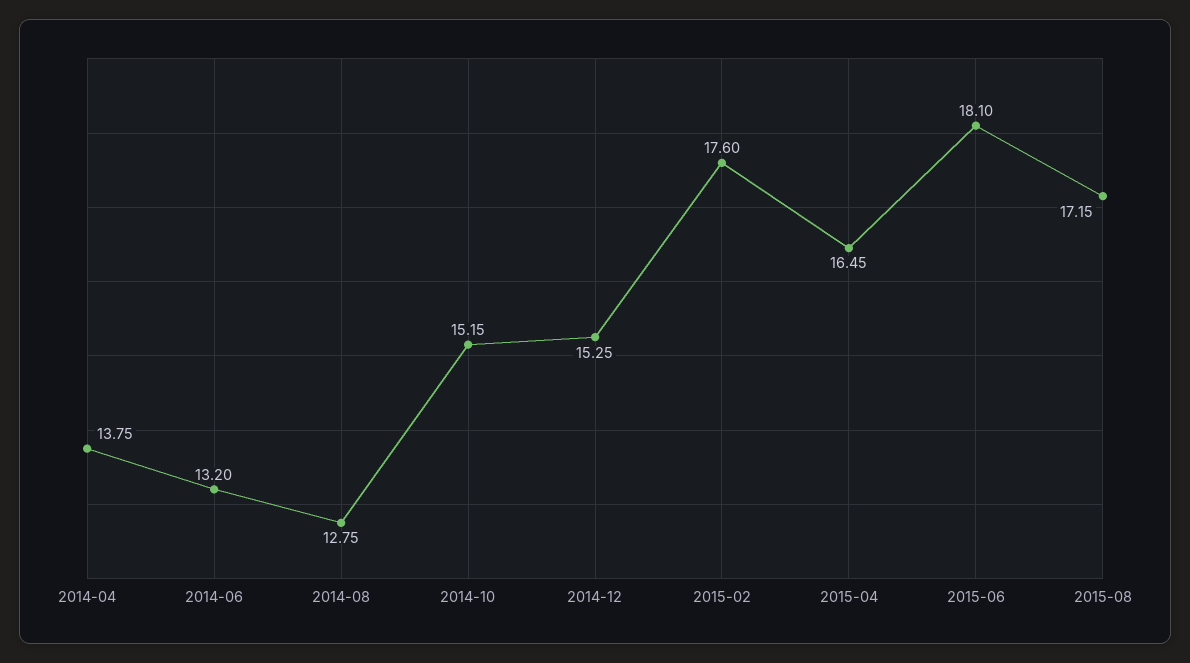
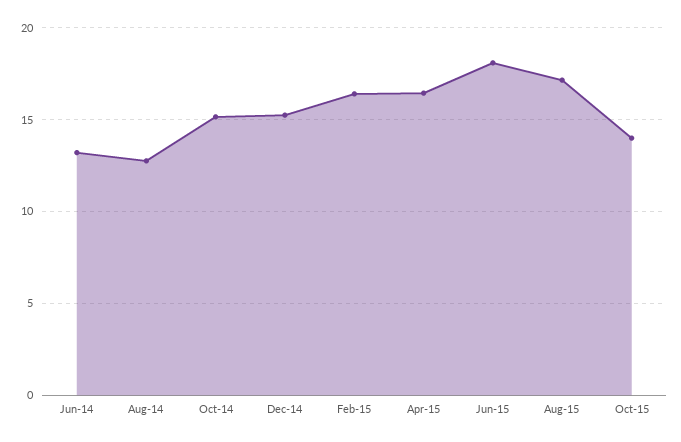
2014-04: 13.75 -> none
2015-02: 17.6 -> 16.5
Oct-15: none -> 14

